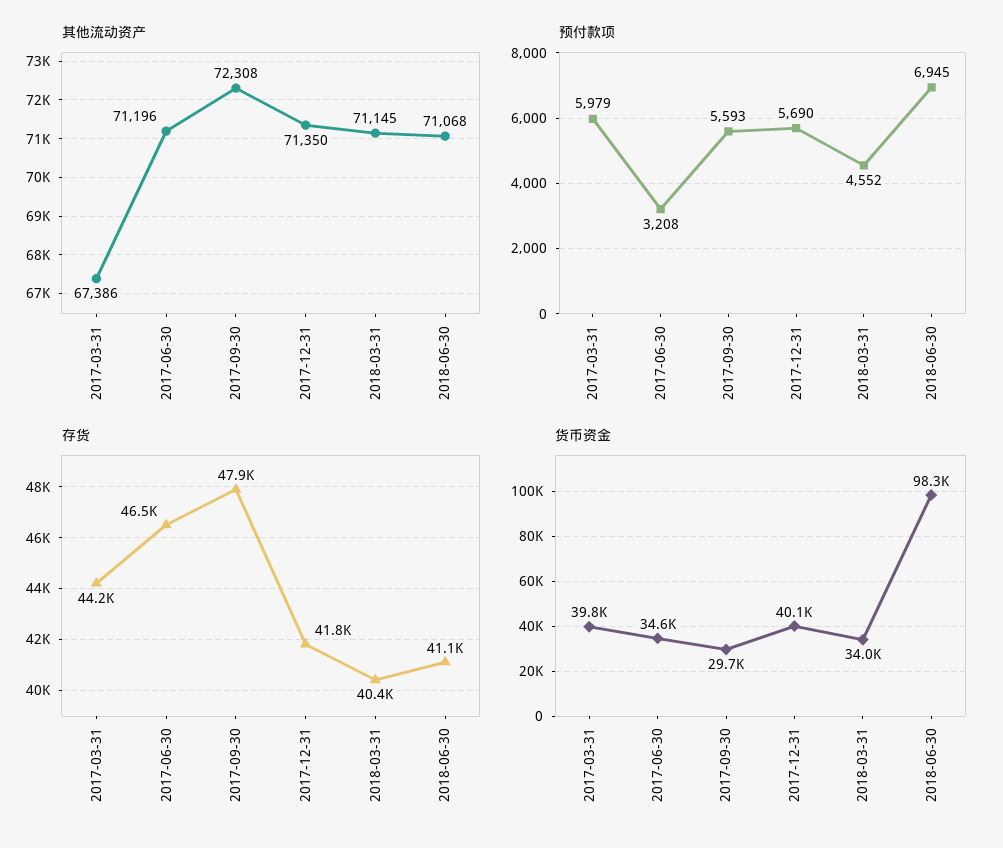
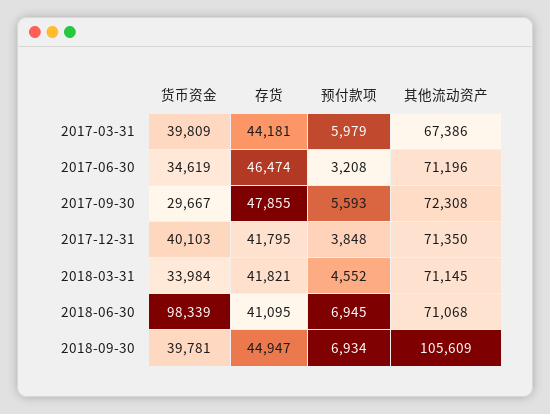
预付款项, 2017-12-31: 5690 -> 3848
存货, 2018-03-31: 40400 -> 41821
货币资金, 2018-09-30: none -> 39781
存货, 2018-09-30: none -> 44947
预付款项, 2018-09-30: none -> 6934
其他流动资产, 2018-09-30: none -> 105609

